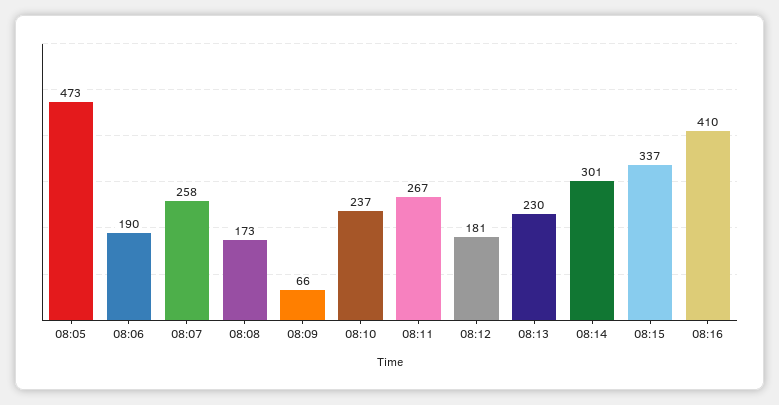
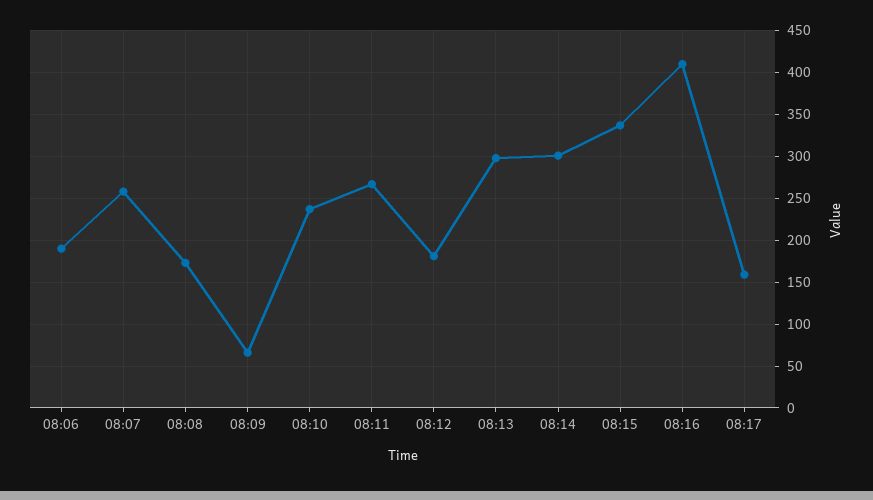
08:05: 473 -> none
08:13: 230 -> 300
08:17: none -> 160

